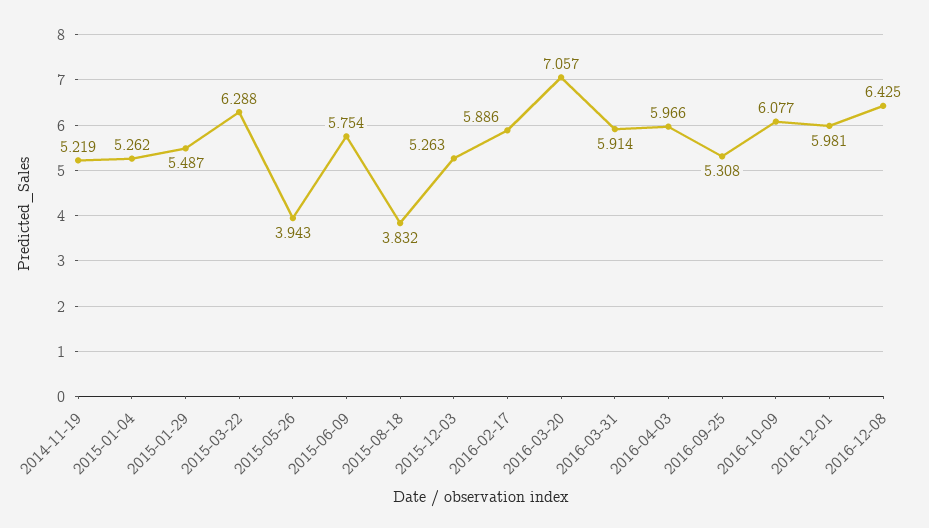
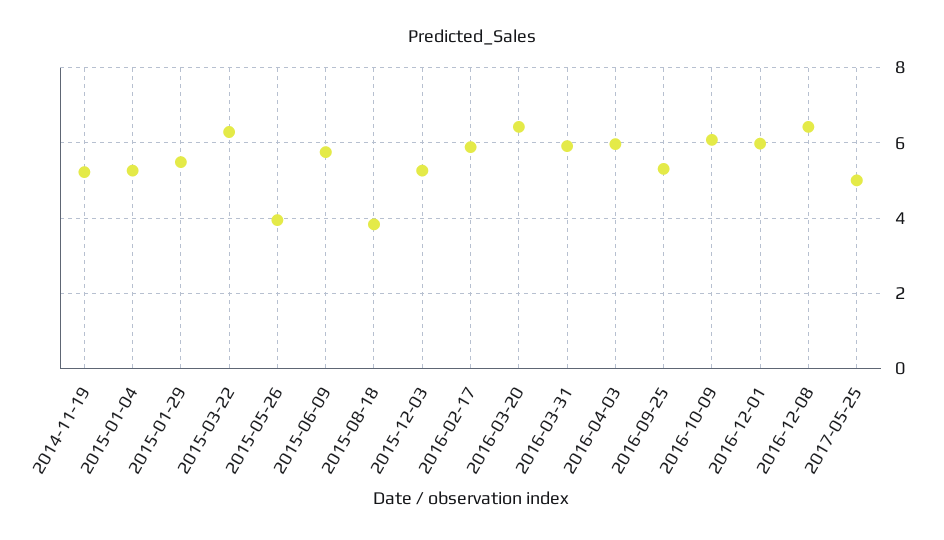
2016-03-20: 7.057 -> 6.4
2017-05-25: none -> 5

